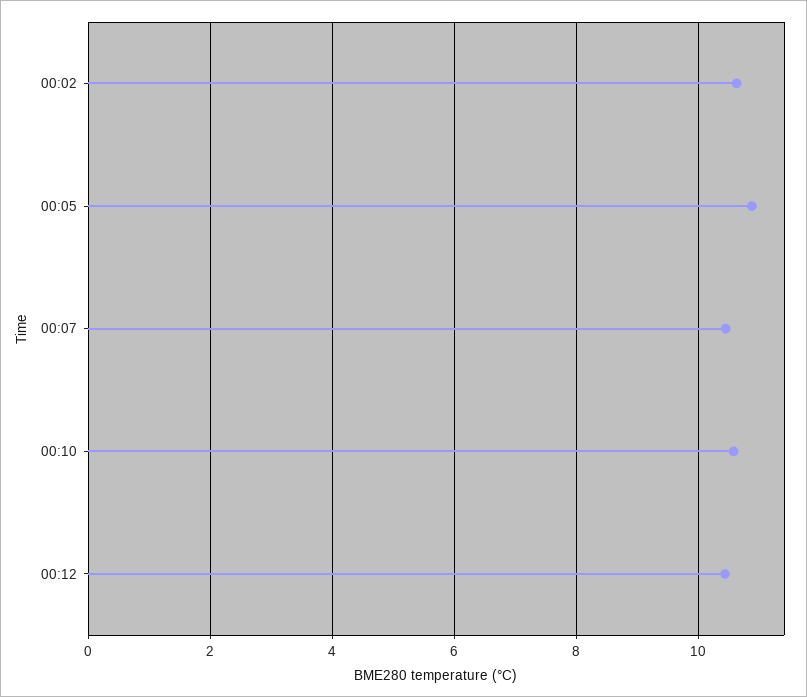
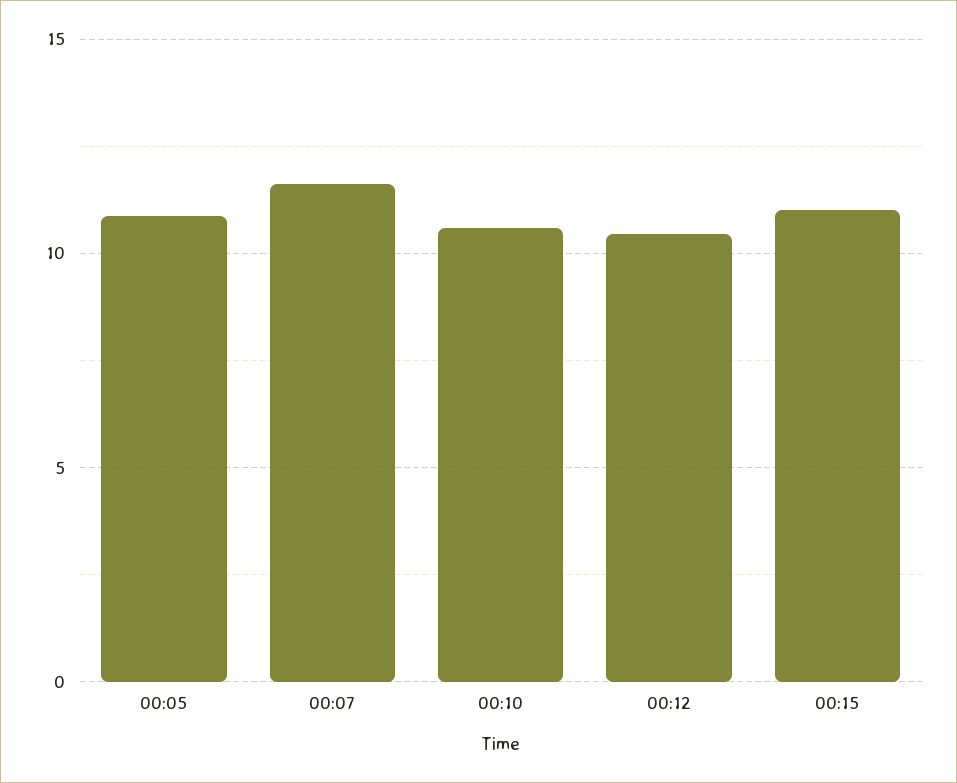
00:02: 10.6 -> none
00:07: 10.4 -> 11.5
00:15: none -> 11

